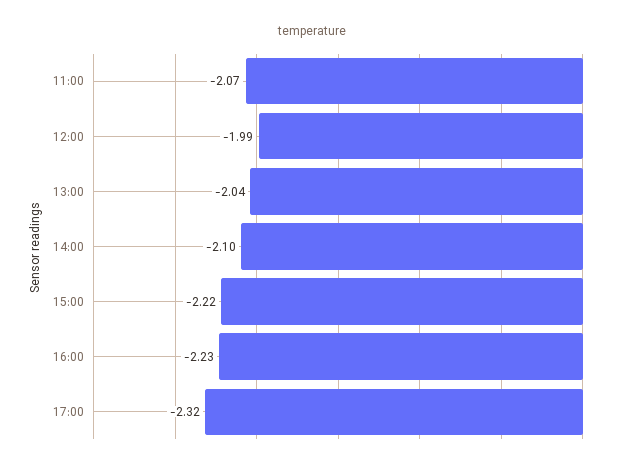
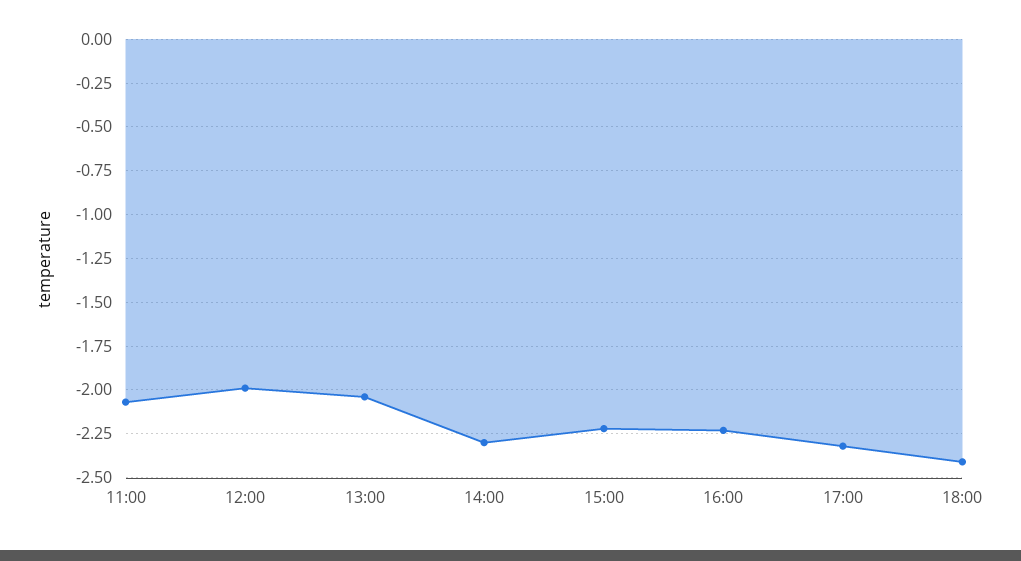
14:00: -2.1 -> -2.3
18:00: none -> -2.4

